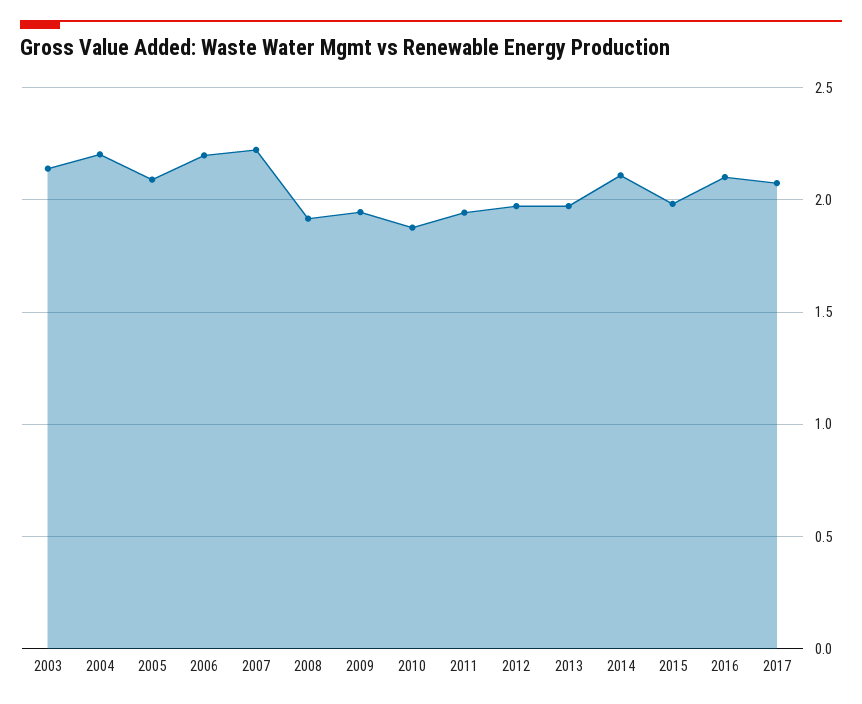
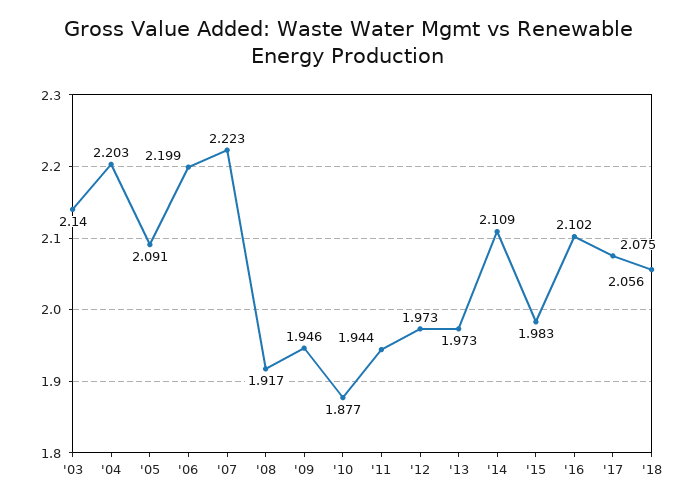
'18: none -> 2.056

